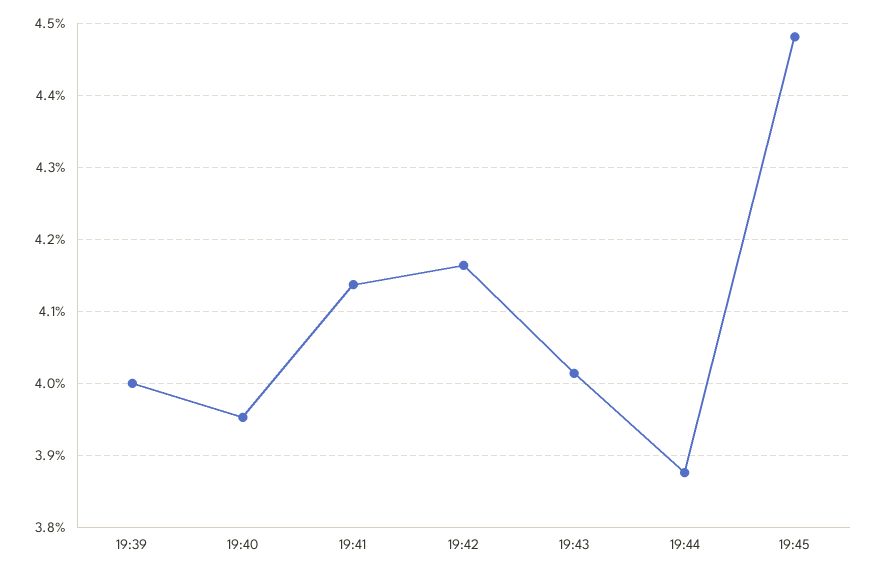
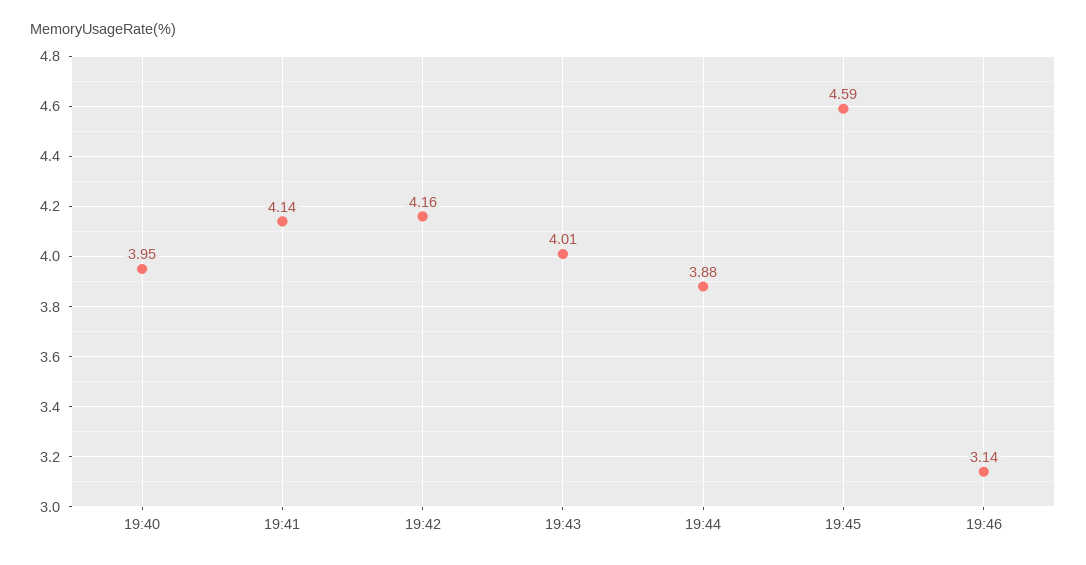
19:39: 4 -> none
19:45: 4.48 -> 4.59
19:46: none -> 3.14

